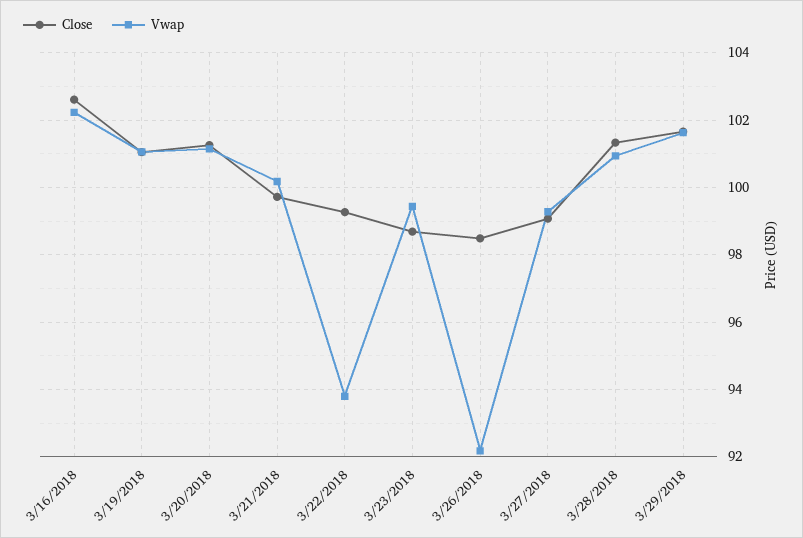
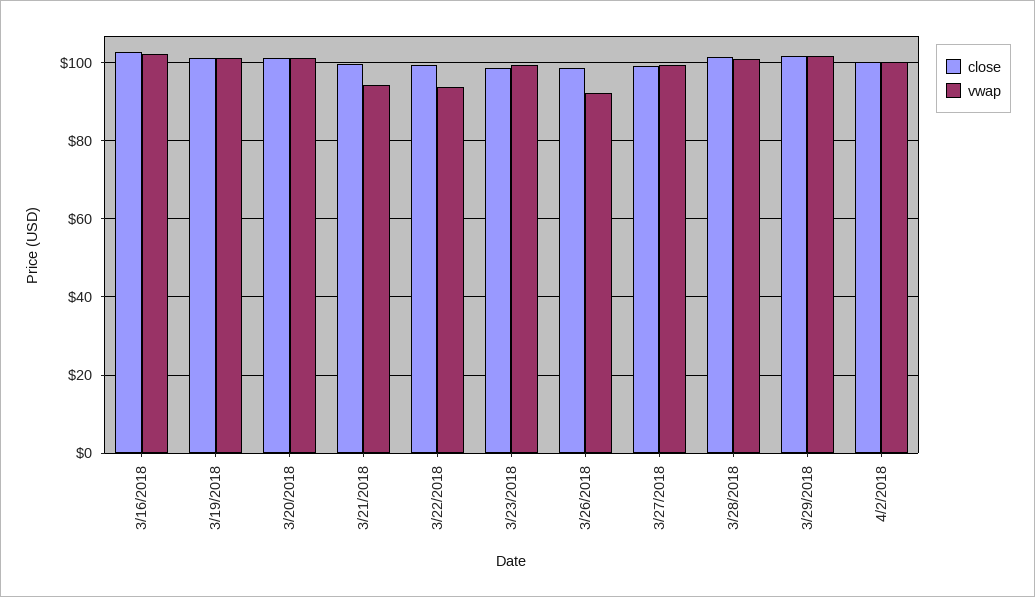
Vwap, 3/21/2018: 100.2 -> 94
Close, 4/2/2018: none -> 100
Vwap, 4/2/2018: none -> 100

